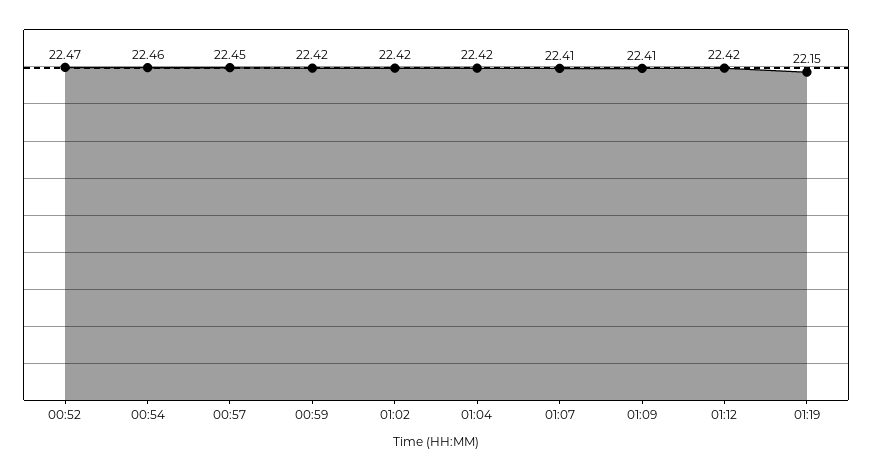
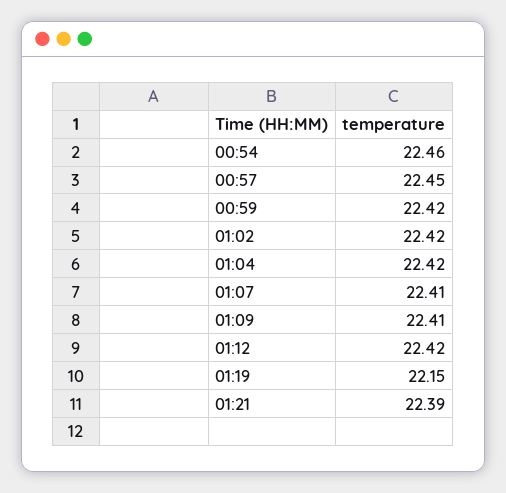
00:52: 22.47 -> none
01:21: none -> 22.39

